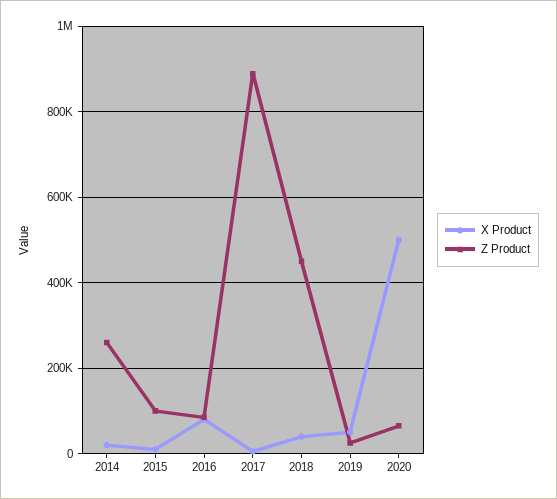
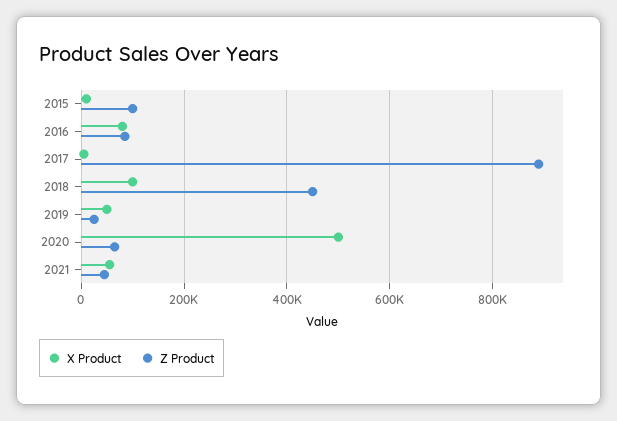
X Product, 2014: 20000 -> none
Z Product, 2014: 260000 -> none
X Product, 2018: 40000 -> 100000
X Product, 2021: none -> 60000
Z Product, 2021: none -> 40000

